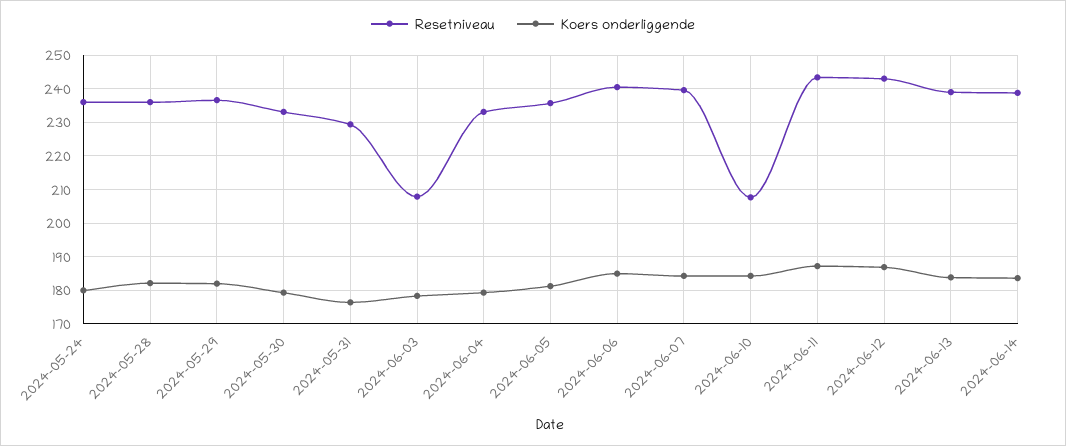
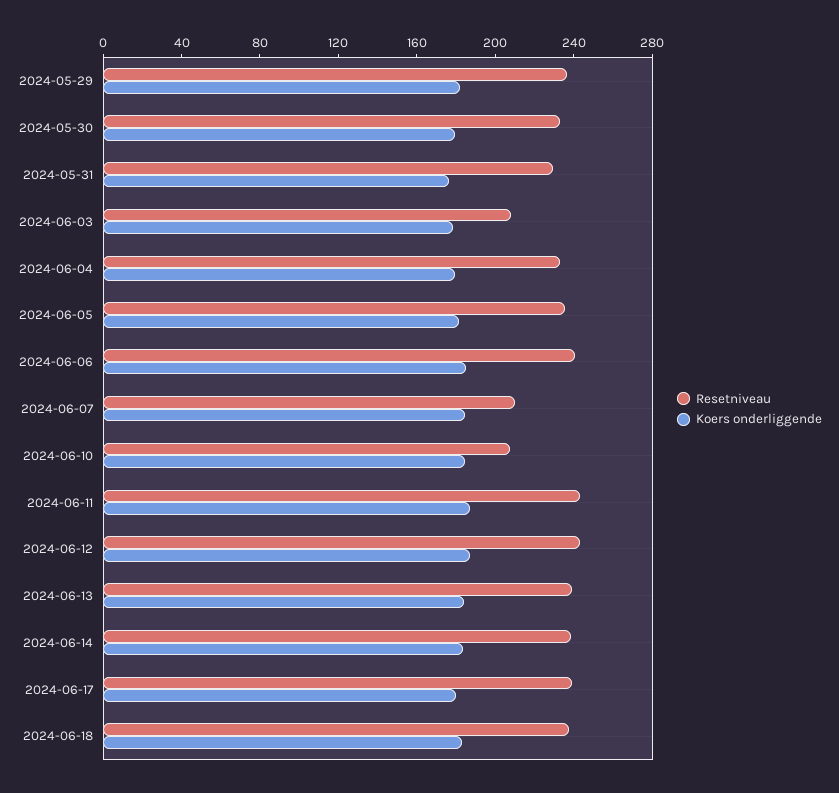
Resetniveau, 2024-05-24: 236 -> none
Koers onderliggende, 2024-05-24: 180 -> none
Resetniveau, 2024-05-28: 236 -> none
Koers onderliggende, 2024-05-28: 182 -> none
Resetniveau, 2024-06-07: 240 -> 210
Resetniveau, 2024-06-17: none -> 240
Koers onderliggende, 2024-06-17: none -> 180
Resetniveau, 2024-06-18: none -> 240
Koers onderliggende, 2024-06-18: none -> 180

